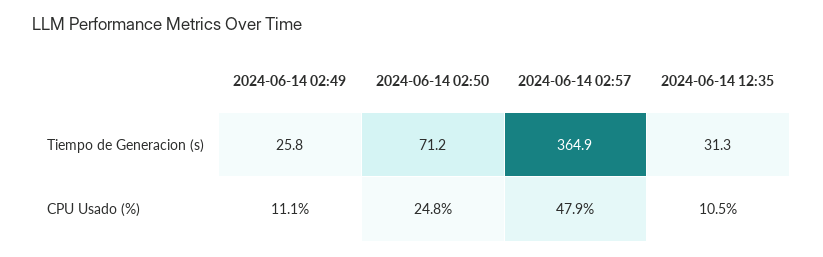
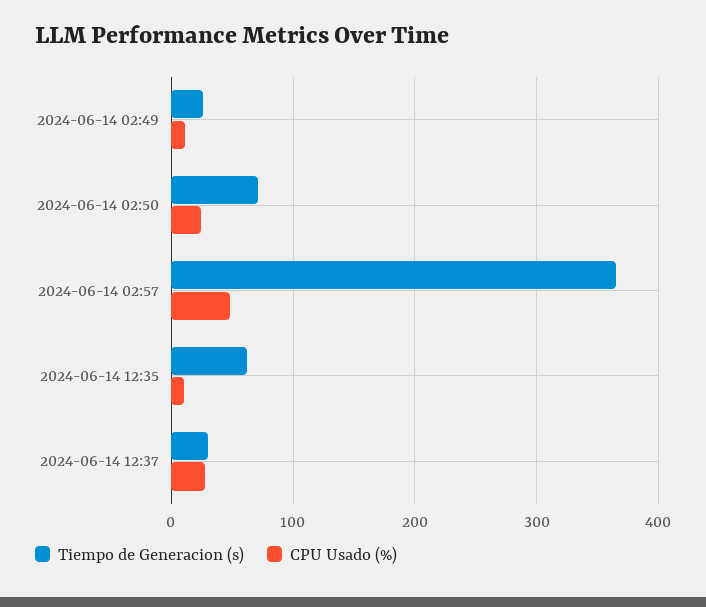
Tiempo de Generacion (s), 2024-06-14 12:35: 31.3 -> 60
Tiempo de Generacion (s), 2024-06-14 12:37: none -> 30
CPU Usado (%), 2024-06-14 12:37: none -> 30

